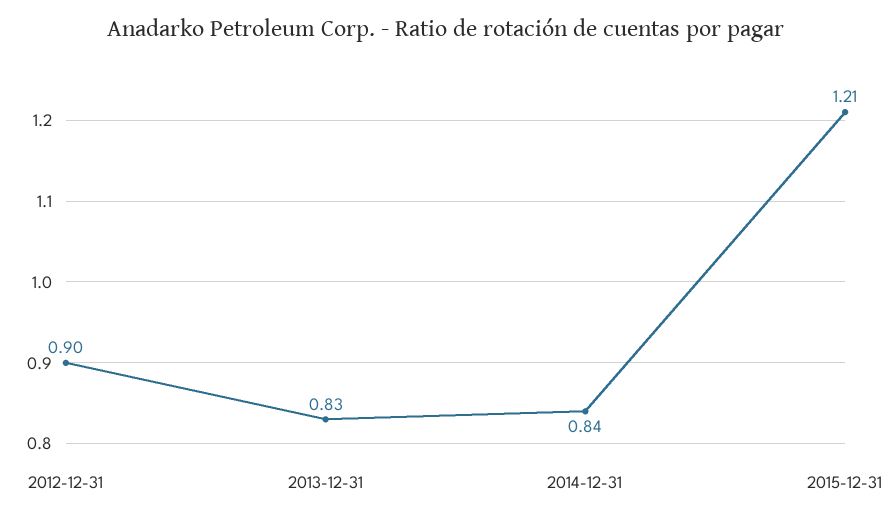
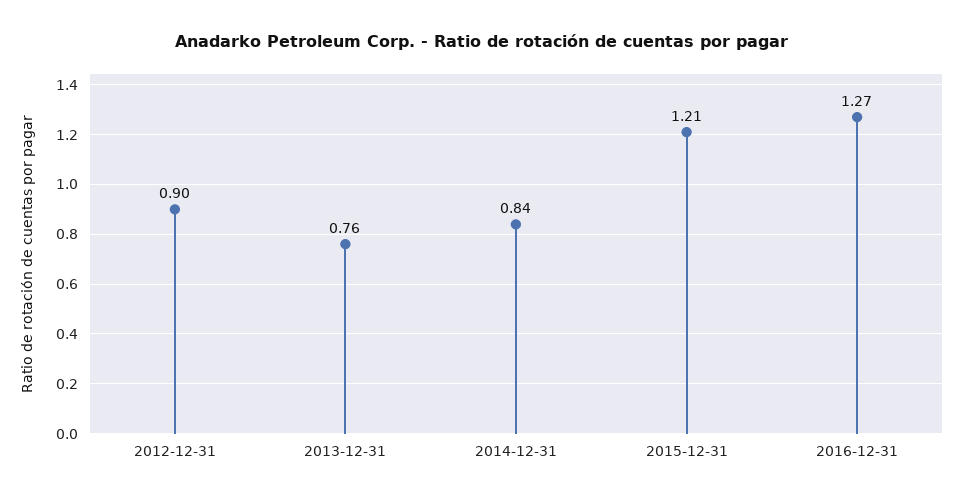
2013-12-31: 0.83 -> 0.76
2016-12-31: none -> 1.27

